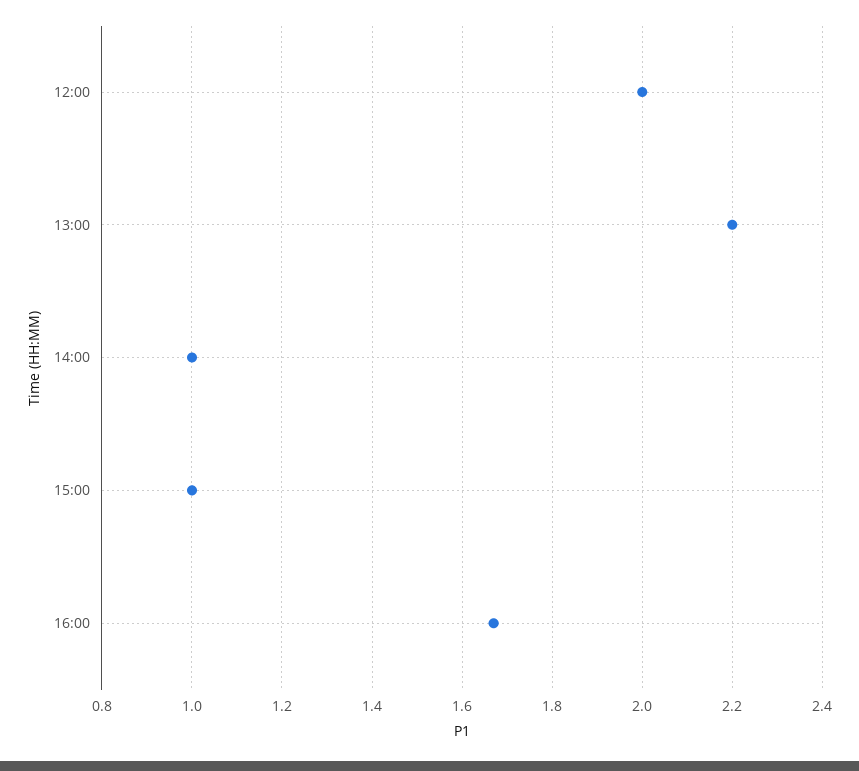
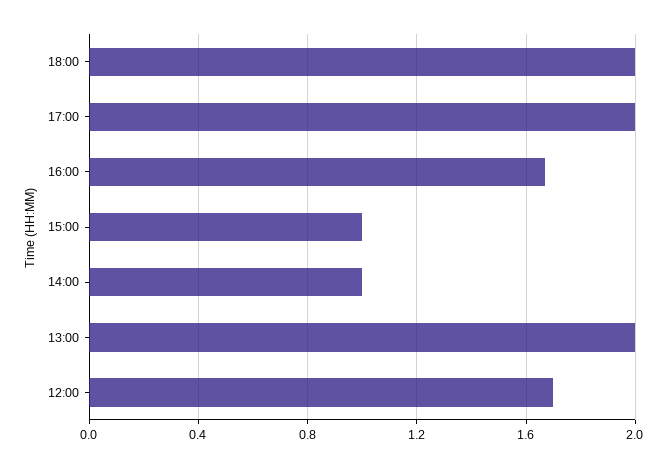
12:00: 2 -> 1.7
13:00: 2.2 -> 2
18:00: none -> 2
17:00: none -> 2

